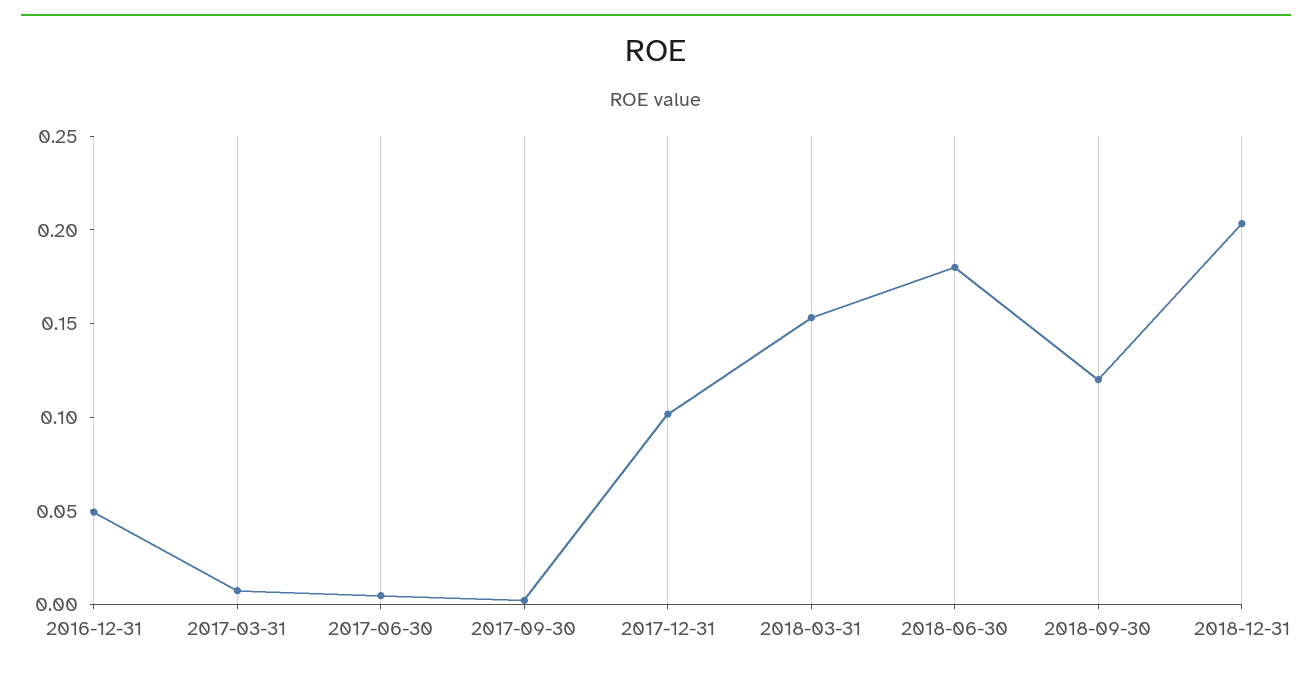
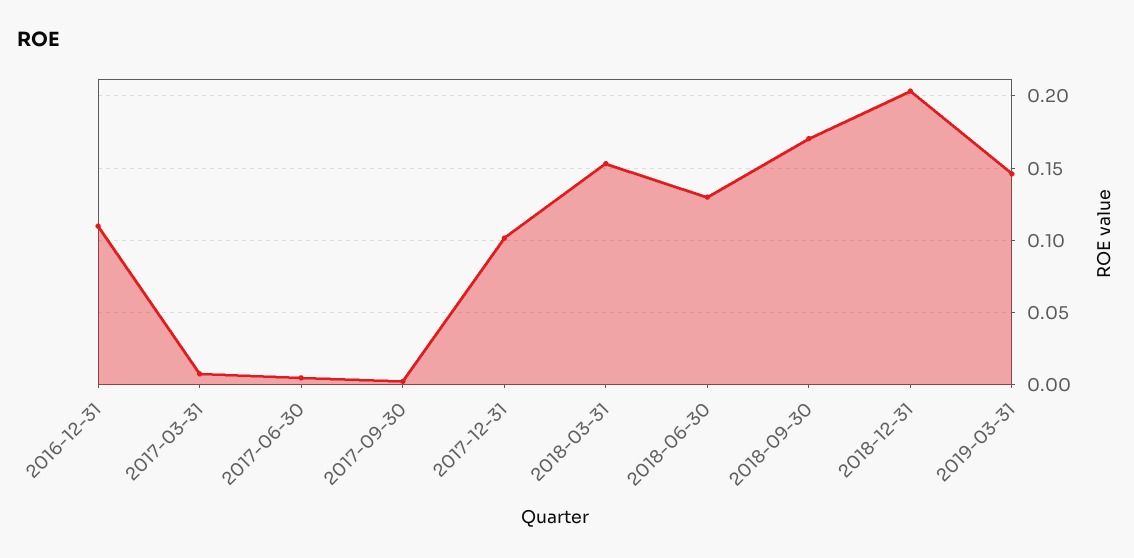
2016-12-31: 0.05 -> 0.11
2018-06-30: 0.18 -> 0.13
2018-09-30: 0.12 -> 0.17
2019-03-31: none -> 0.145

